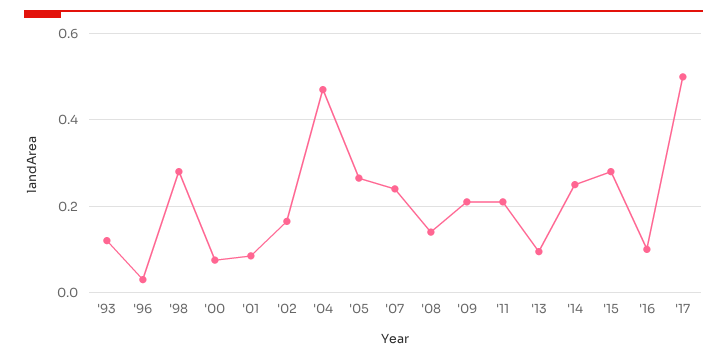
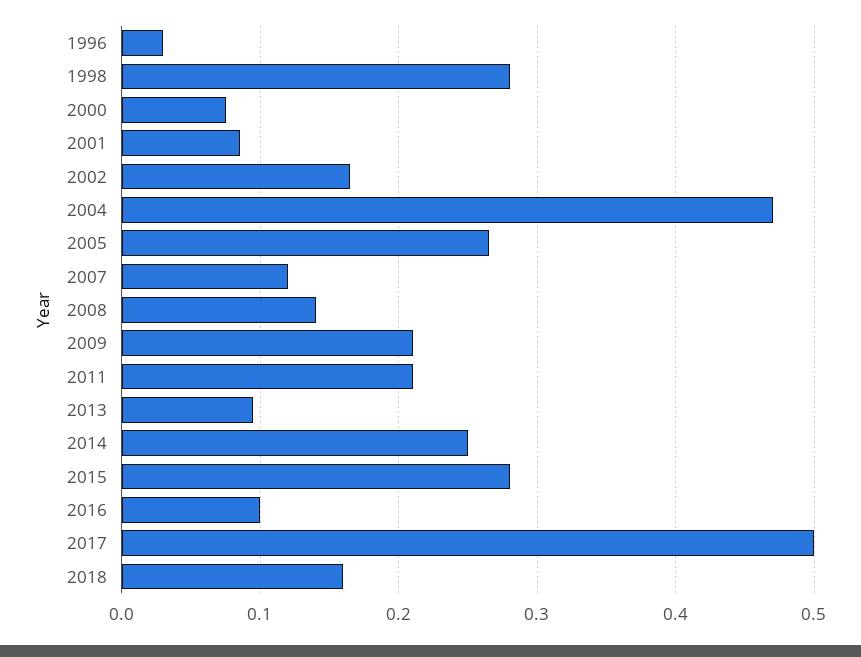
'93: 0.12 -> none
'07: 0.24 -> 0.12
2018: none -> 0.16

